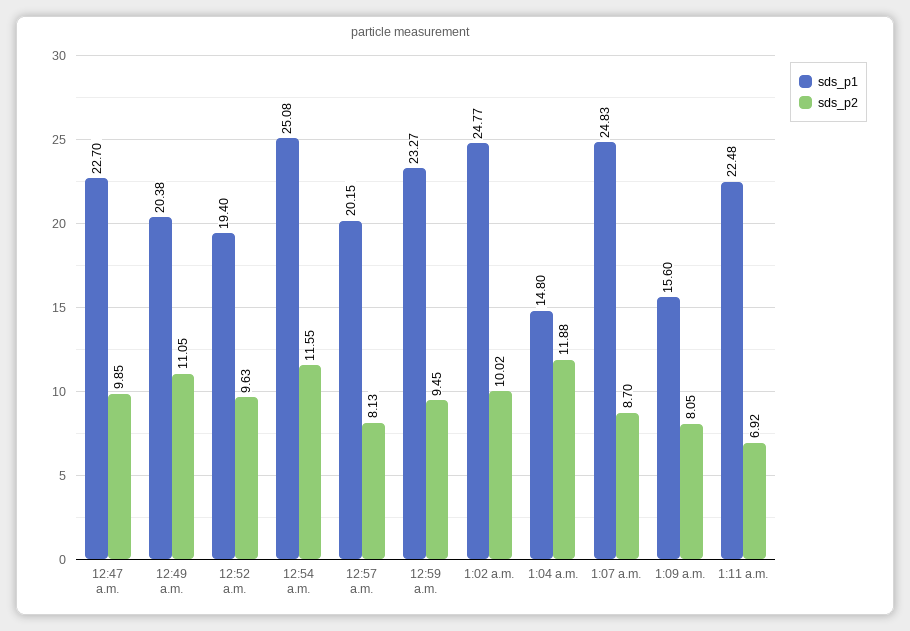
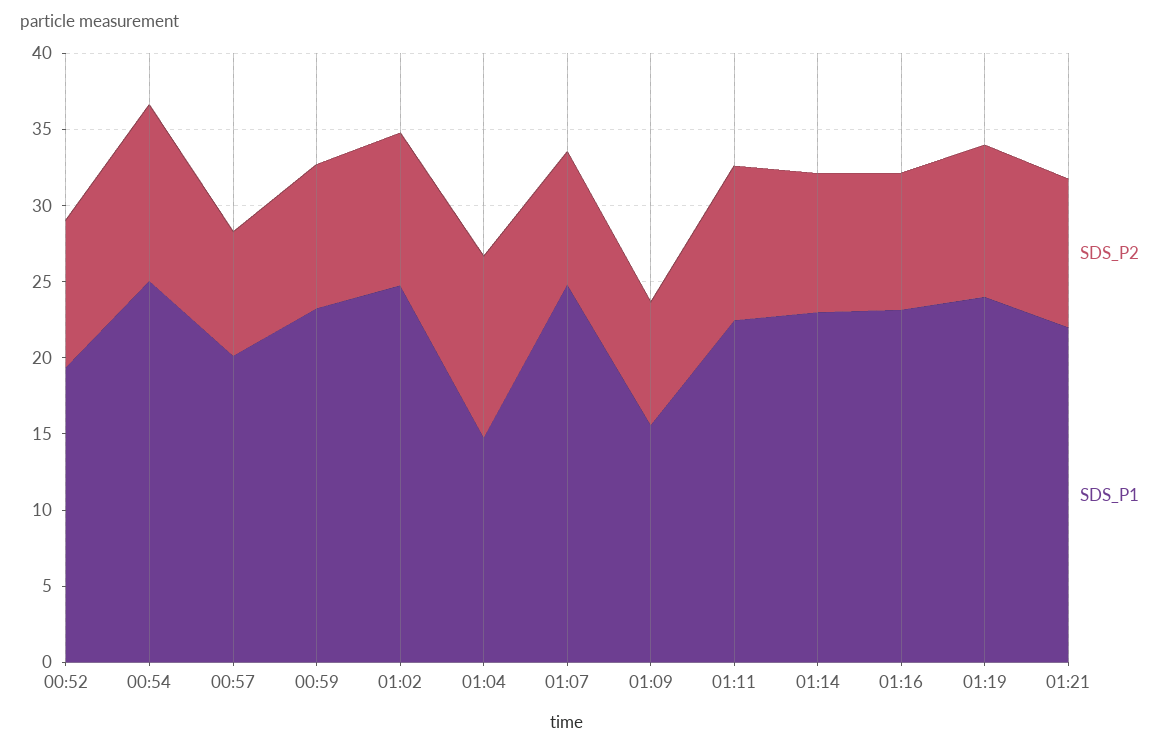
sds_p1, 12:47 a.m.: 22.7 -> none
sds_p2, 12:47 a.m.: 9.85 -> none
sds_p1, 12:49 a.m.: 20.38 -> none
sds_p2, 12:49 a.m.: 11.05 -> none
sds_p2, 1:11 a.m.: 6.92 -> 10
sds_p2, 01:14: none -> 9
sds_p1, 01:14: none -> 23
sds_p2, 01:16: none -> 9
sds_p1, 01:16: none -> 23
sds_p2, 01:19: none -> 10
sds_p1, 01:19: none -> 24
sds_p2, 01:21: none -> 10
sds_p1, 01:21: none -> 22

